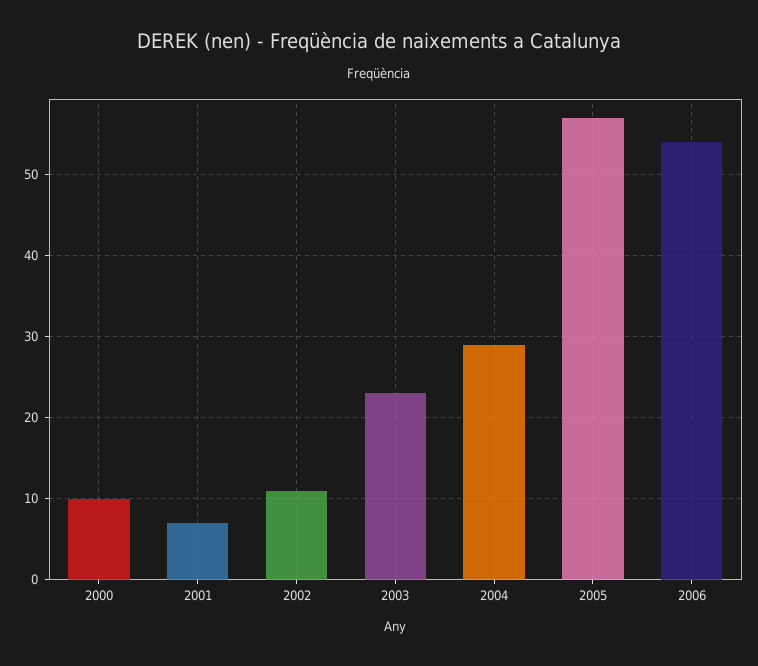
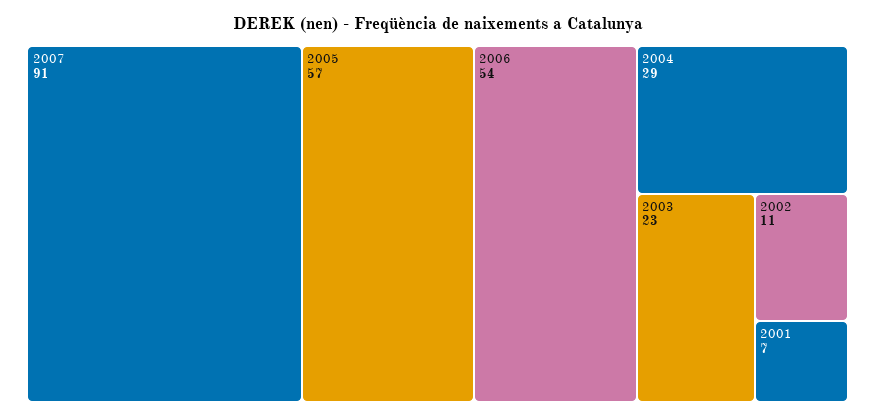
2000: 10 -> none
2007: none -> 91

